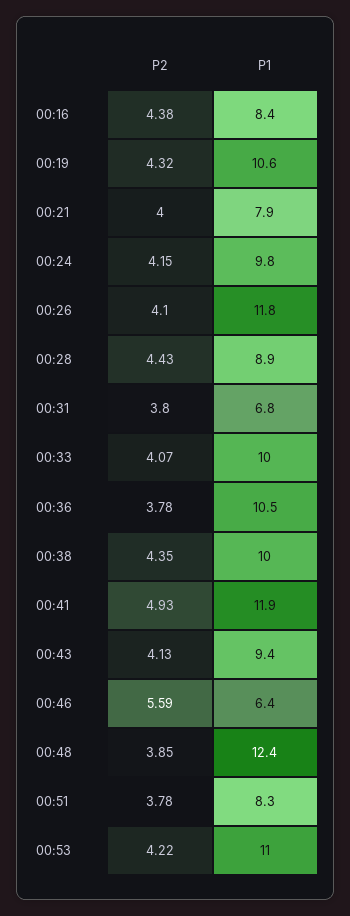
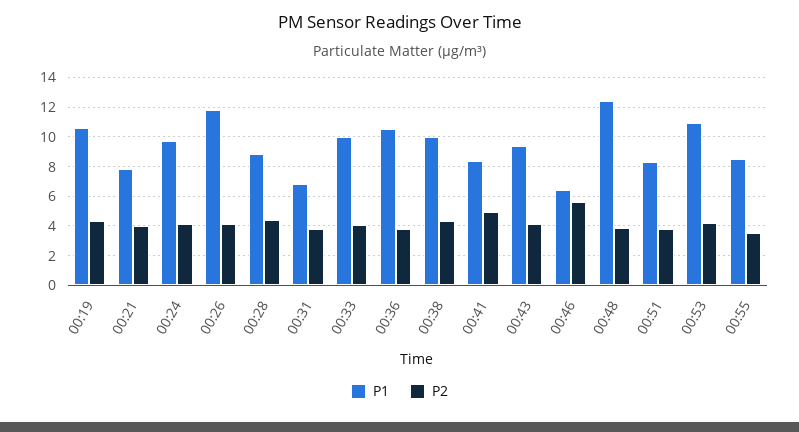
P2, 00:16: 4.38 -> none
P1, 00:16: 8.4 -> none
P1, 00:41: 11.9 -> 8.5
P1, 00:55: none -> 8.5
P2, 00:55: none -> 3.5

